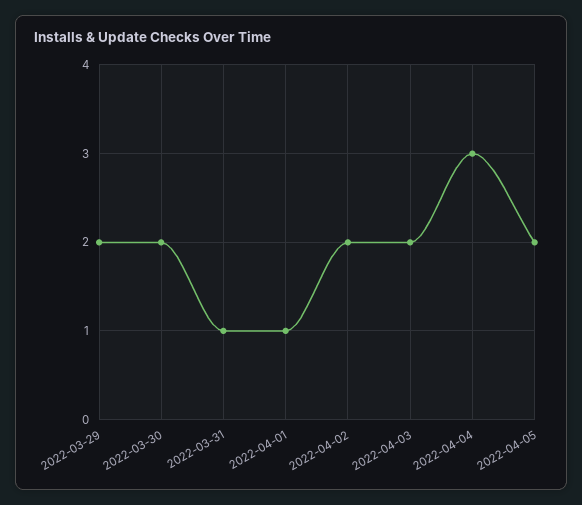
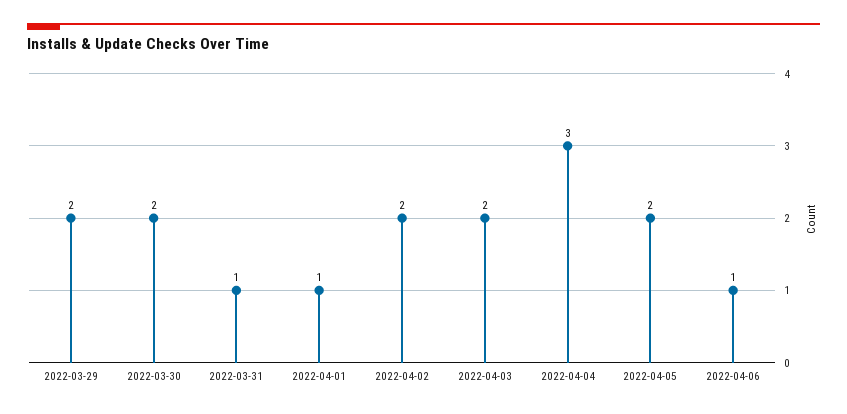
2022-04-06: none -> 1

